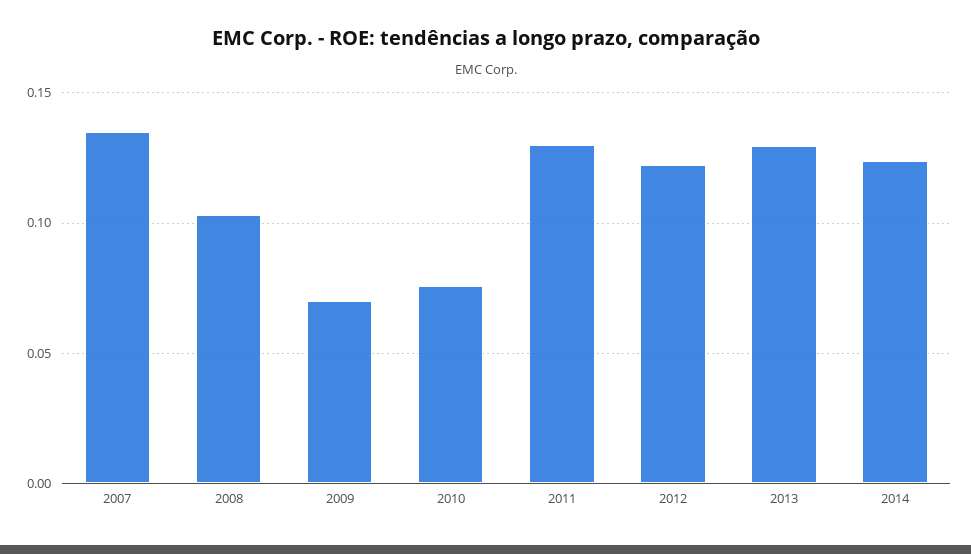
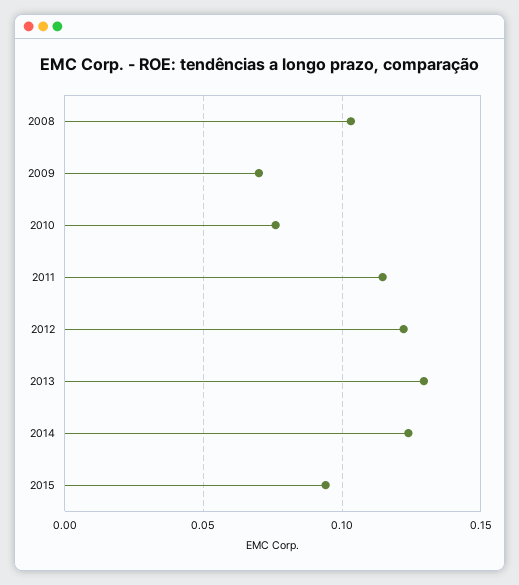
2007: 0.135 -> none
2011: 0.13 -> 0.115
2015: none -> 0.095

